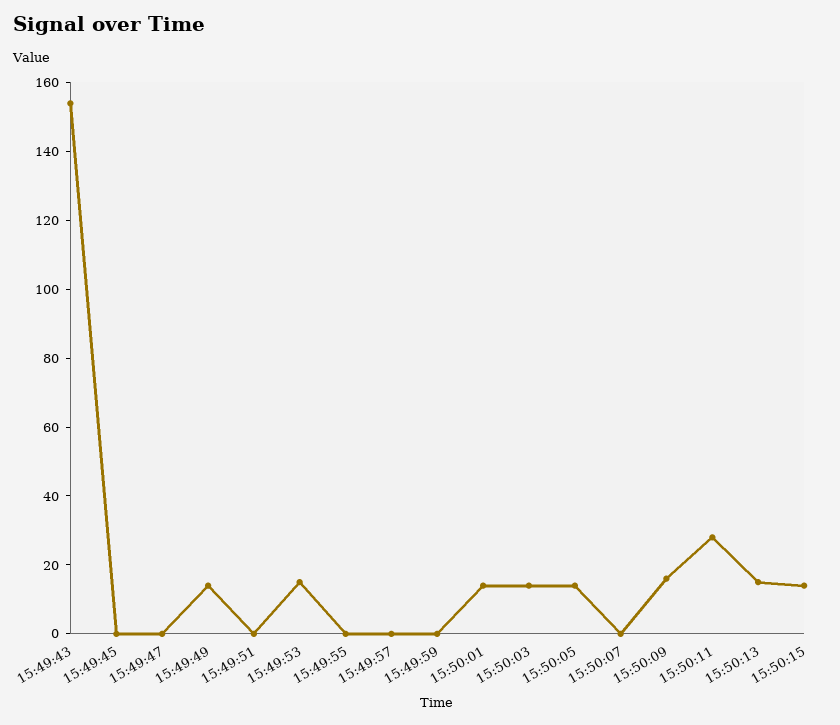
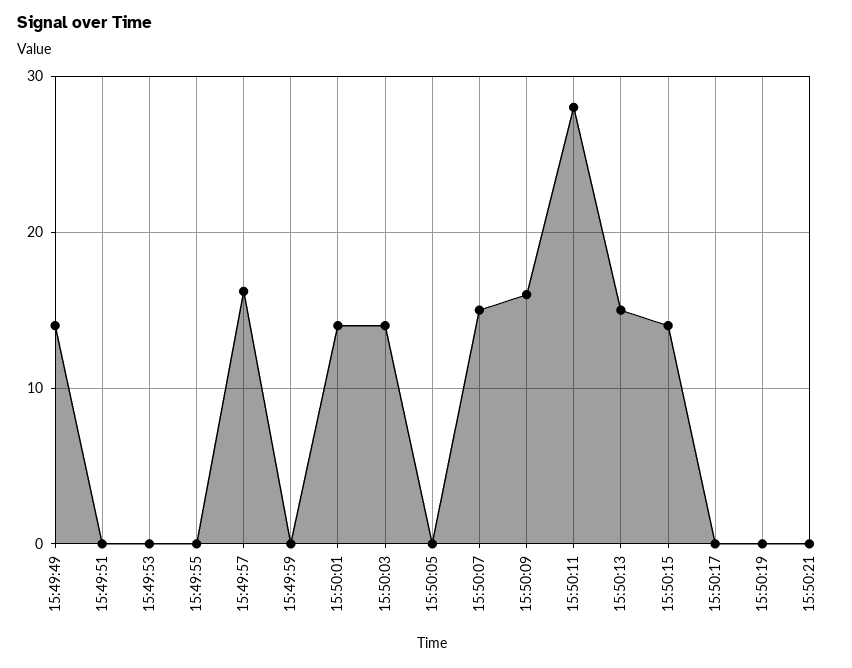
15:49:43: 155 -> none
15:49:45: 0 -> none
15:49:47: 0 -> none
15:49:53: 15 -> 0
15:49:57: 0 -> 16
15:50:05: 15 -> 0
15:50:07: 0 -> 15
15:50:17: none -> 0
15:50:19: none -> 0
15:50:21: none -> 0

